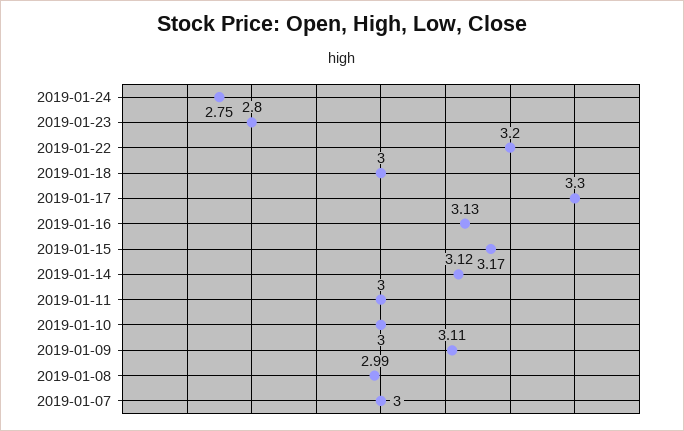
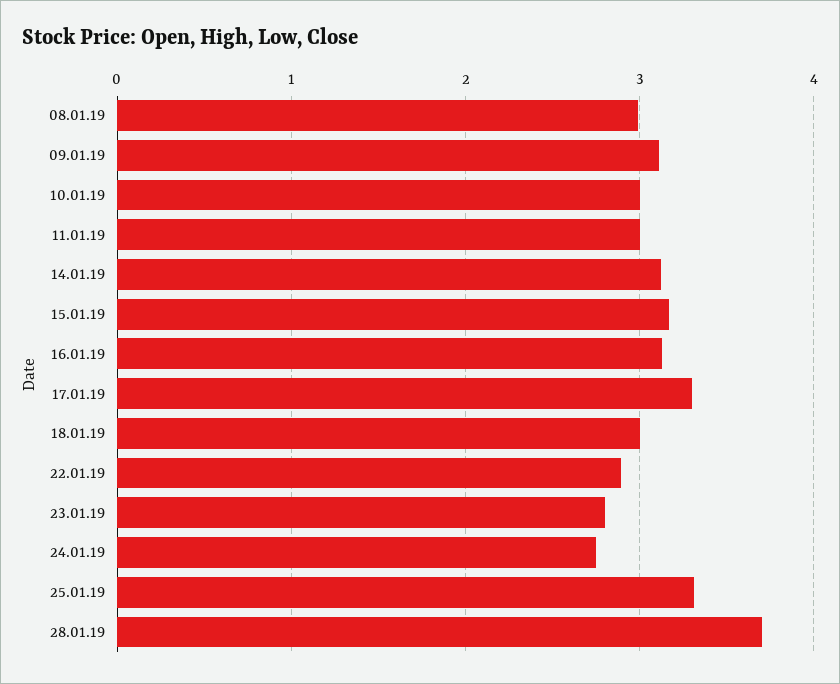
2019-01-22: 3.2 -> 2.9
2019-01-07: 3 -> none
25.01.19: none -> 3.3
28.01.19: none -> 3.7

